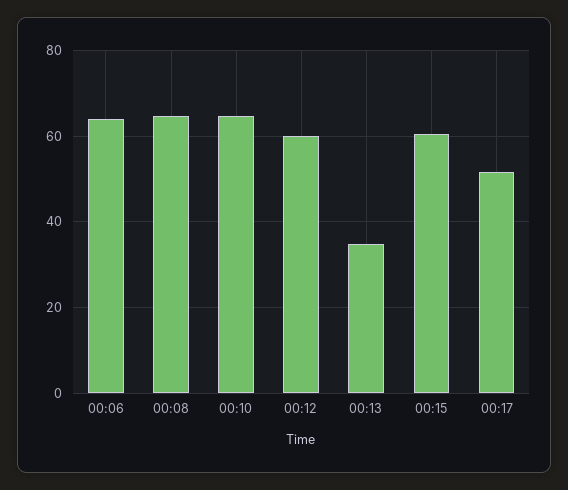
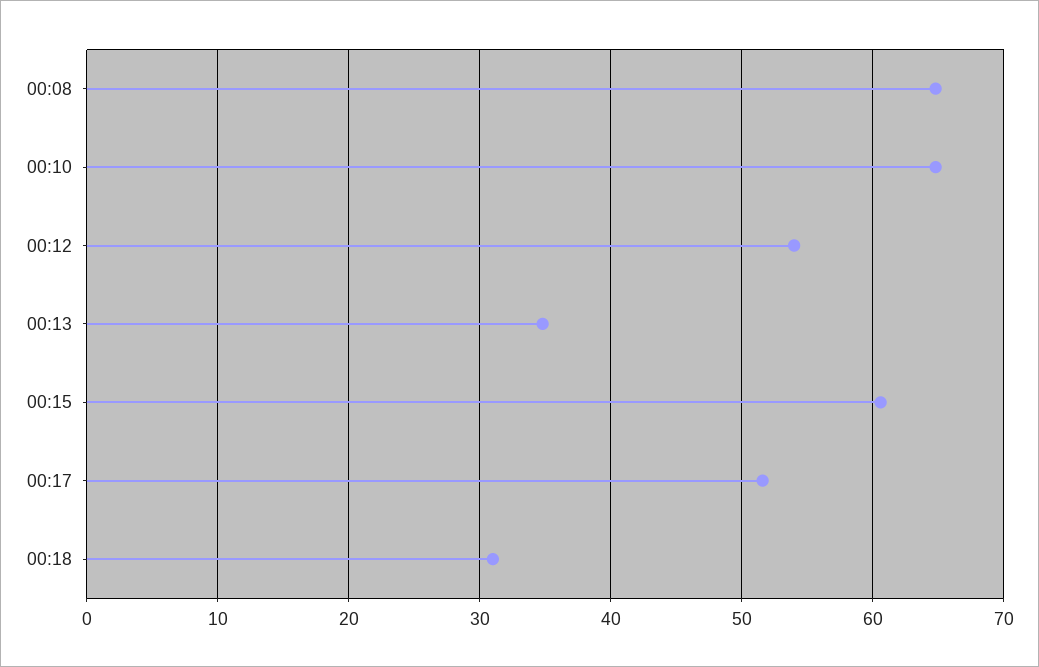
00:06: 64 -> none
00:12: 60 -> 54
00:18: none -> 31

